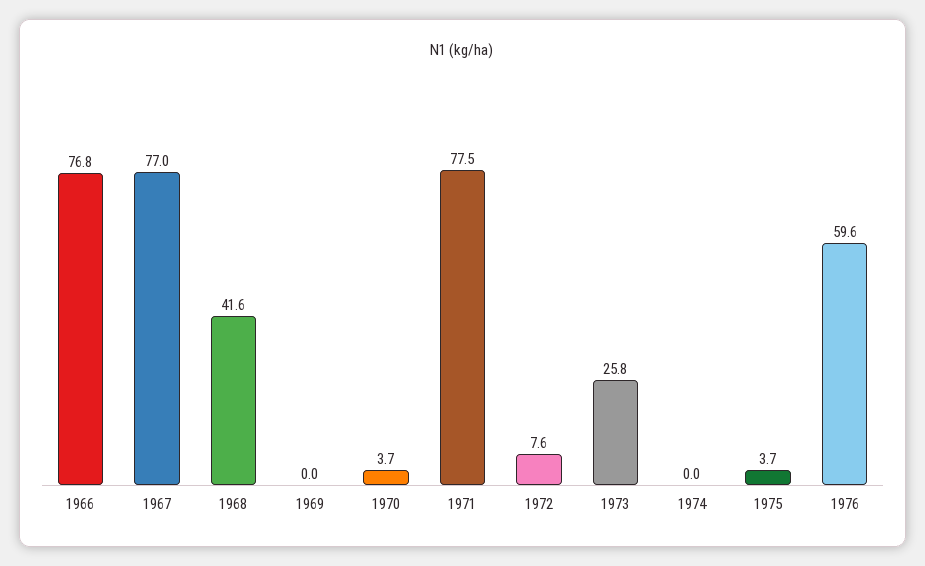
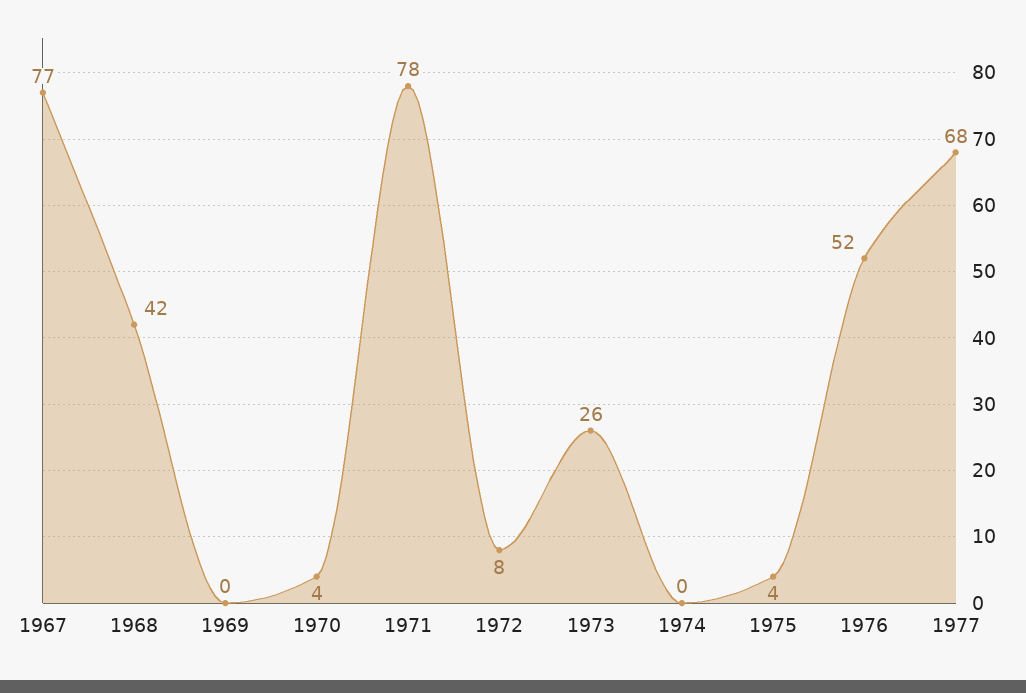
1966: 76.8 -> none
1976: 59.6 -> 52
1977: none -> 68

